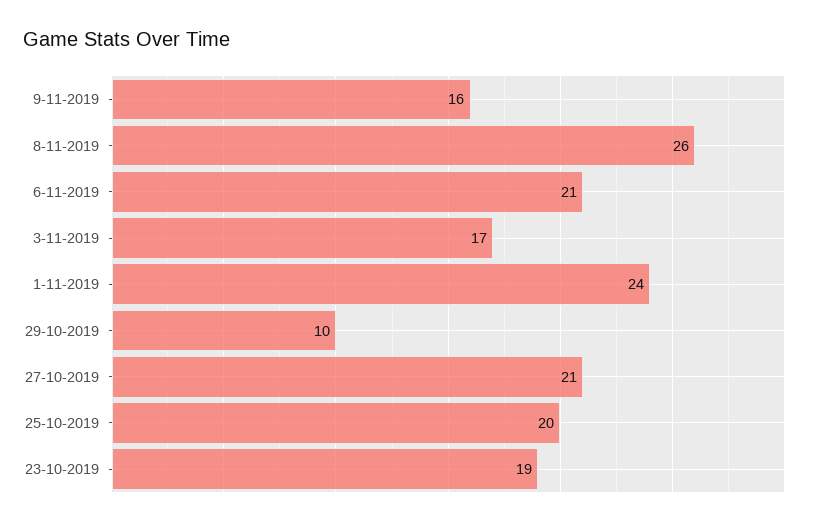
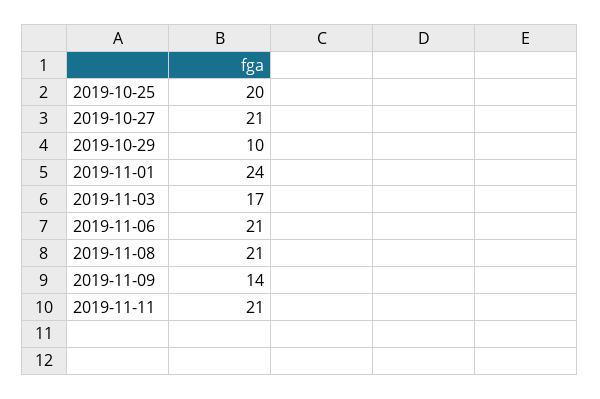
9-11-2019: 16 -> 14
8-11-2019: 26 -> 21
23-10-2019: 19 -> none
2019-11-11: none -> 21

